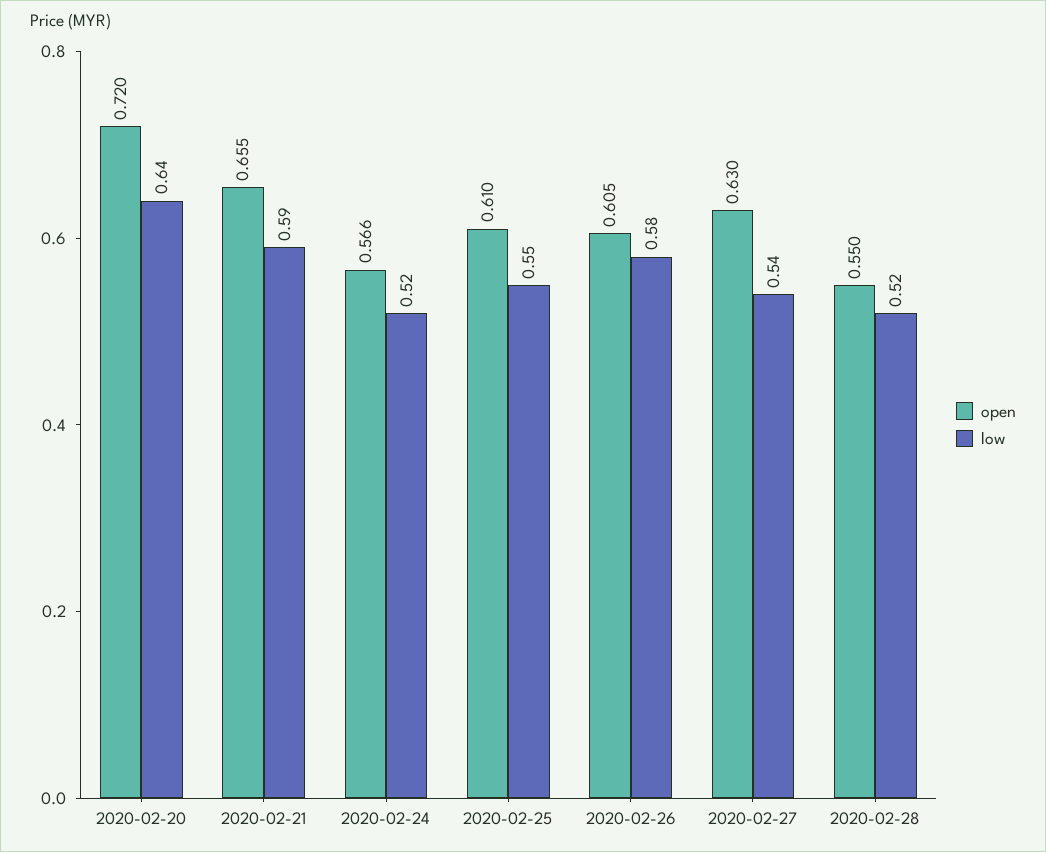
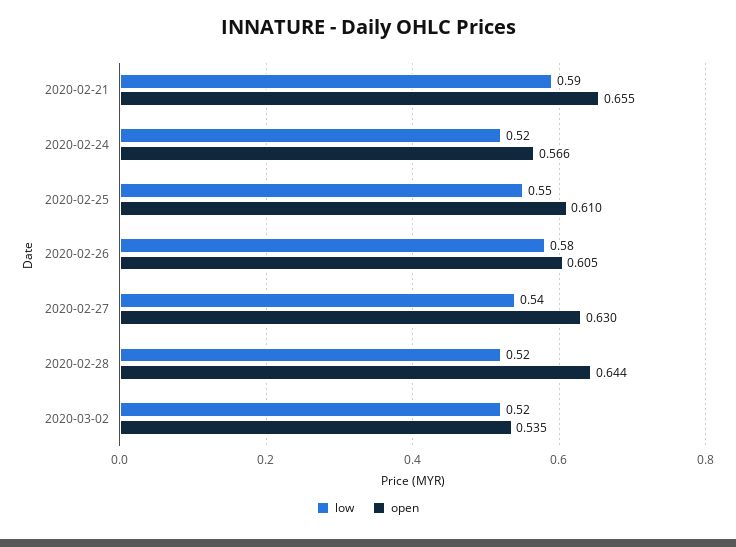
open, 2020-02-20: 0.72 -> none
low, 2020-02-20: 0.64 -> none
open, 2020-02-28: 0.55 -> 0.644
low, 2020-03-02: none -> 0.52
open, 2020-03-02: none -> 0.535

